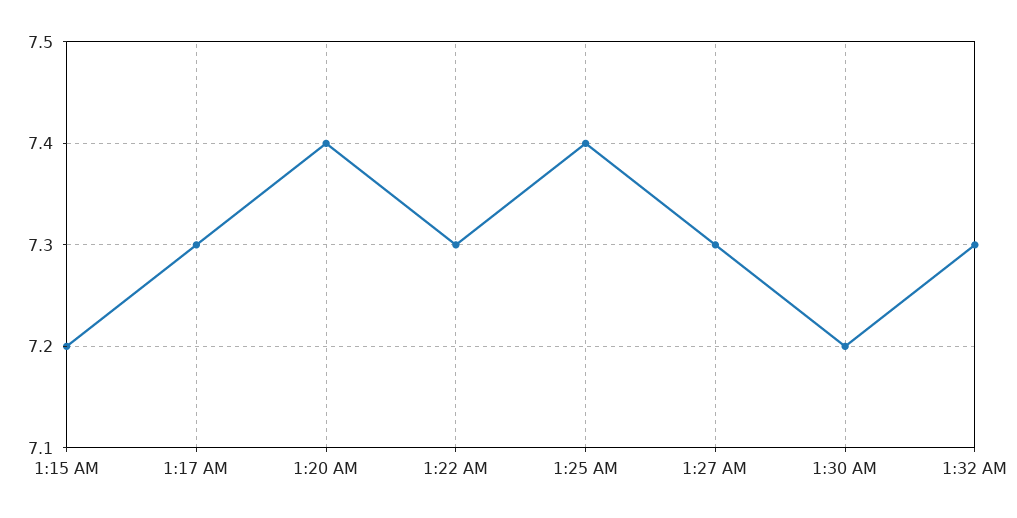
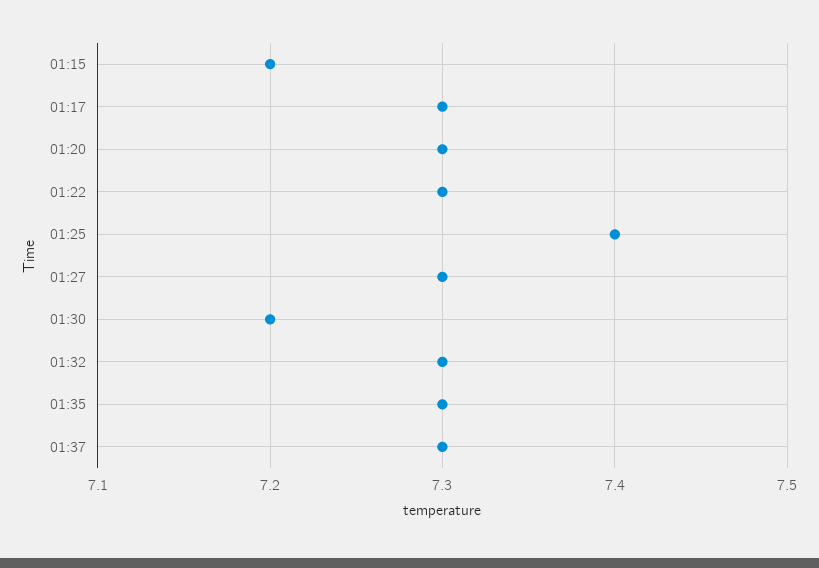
1:20 AM: 7.4 -> 7.3
01:35: none -> 7.3
01:37: none -> 7.3

